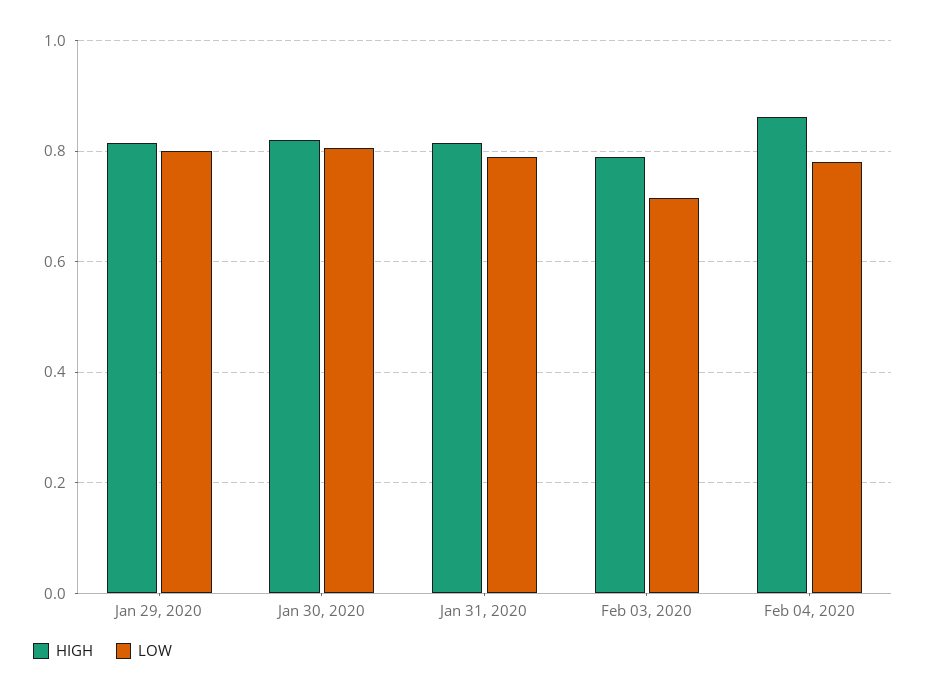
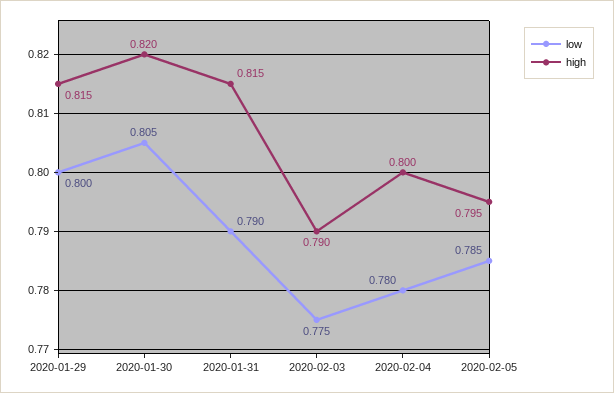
LOW, Feb 03, 2020: 0.72 -> 0.775
HIGH, Feb 04, 2020: 0.86 -> 0.8
LOW, 2020-02-05: none -> 0.785
HIGH, 2020-02-05: none -> 0.795

